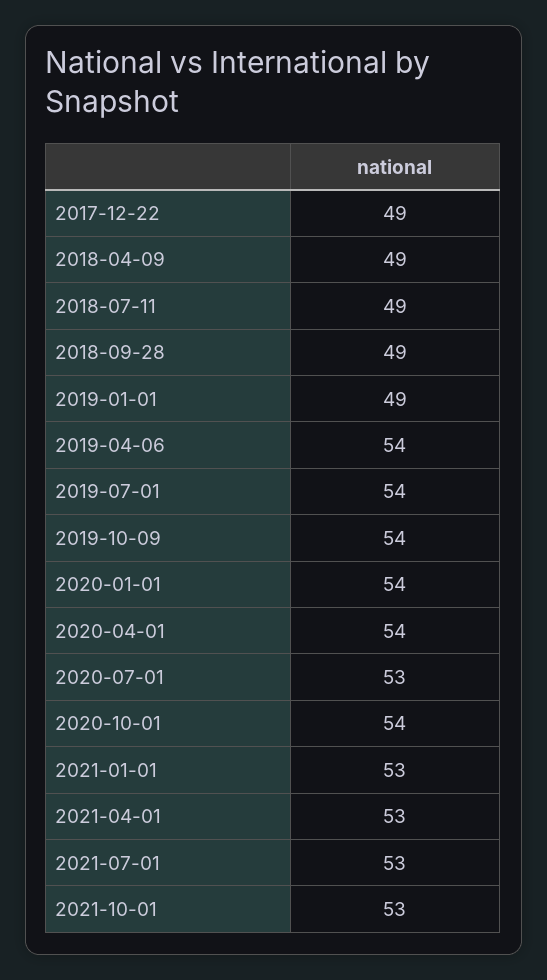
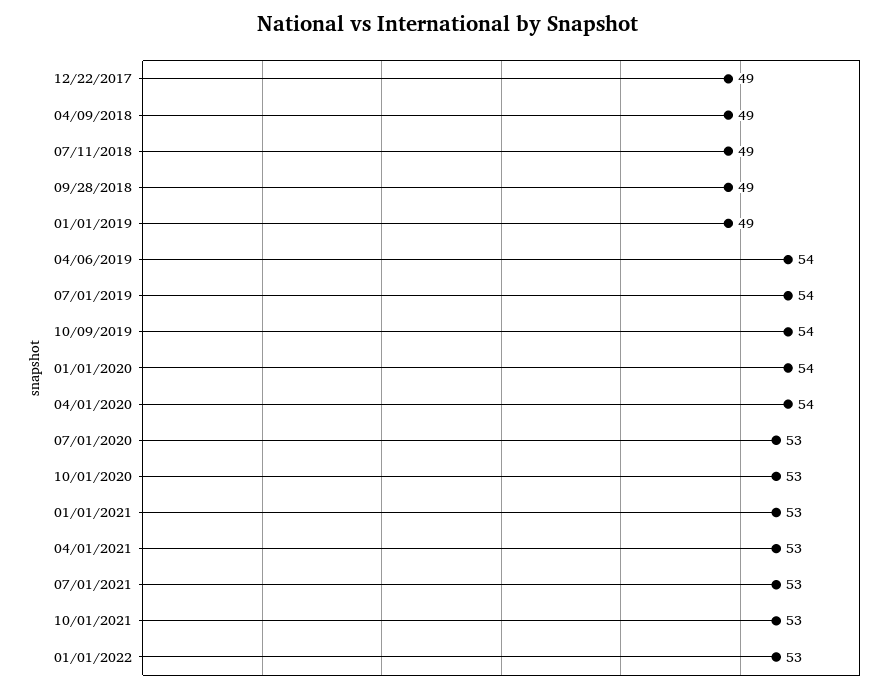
2020-10-01: 54 -> 53
01/01/2022: none -> 53

